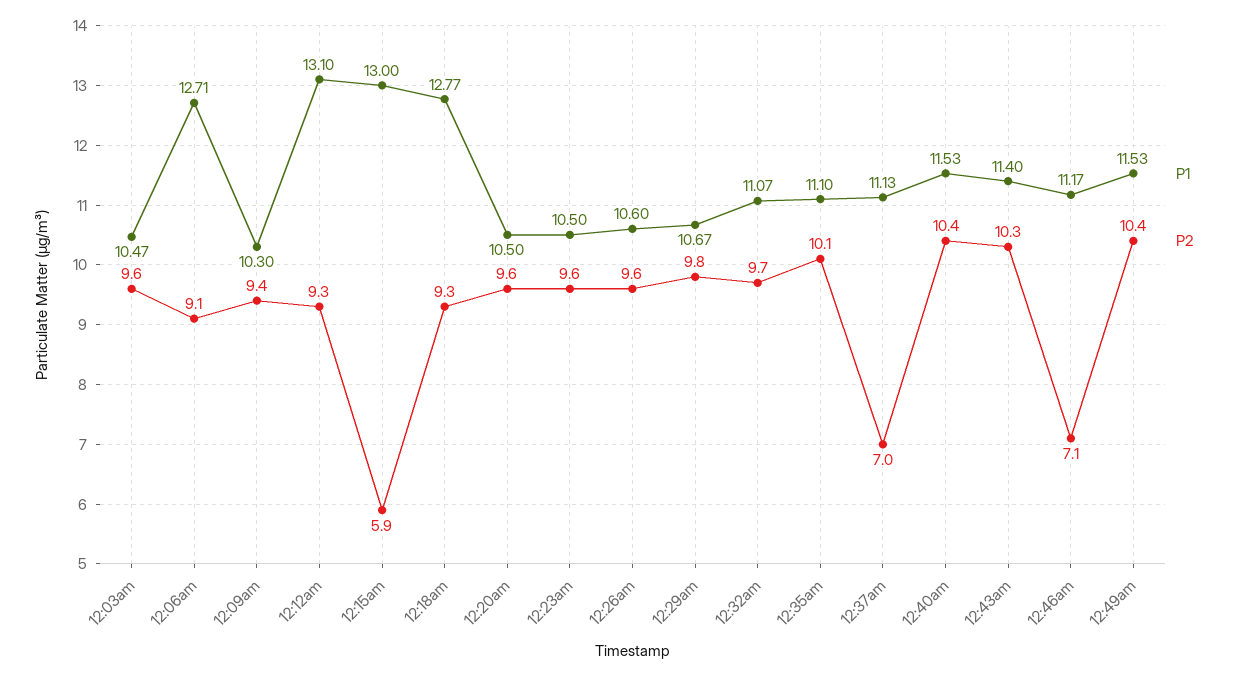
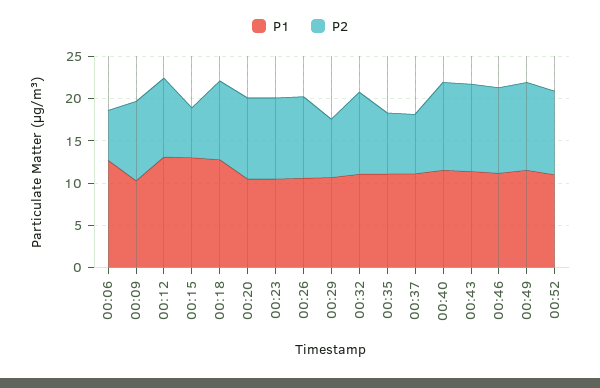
P1, 12:03am: 10.47 -> none
P2, 12:03am: 9.6 -> none
P2, 12:06am: 9.1 -> 6
P2, 12:29am: 9.8 -> 7
P2, 12:35am: 10.1 -> 7
P2, 12:46am: 7.1 -> 10
P1, 00:52: none -> 11
P2, 00:52: none -> 10

